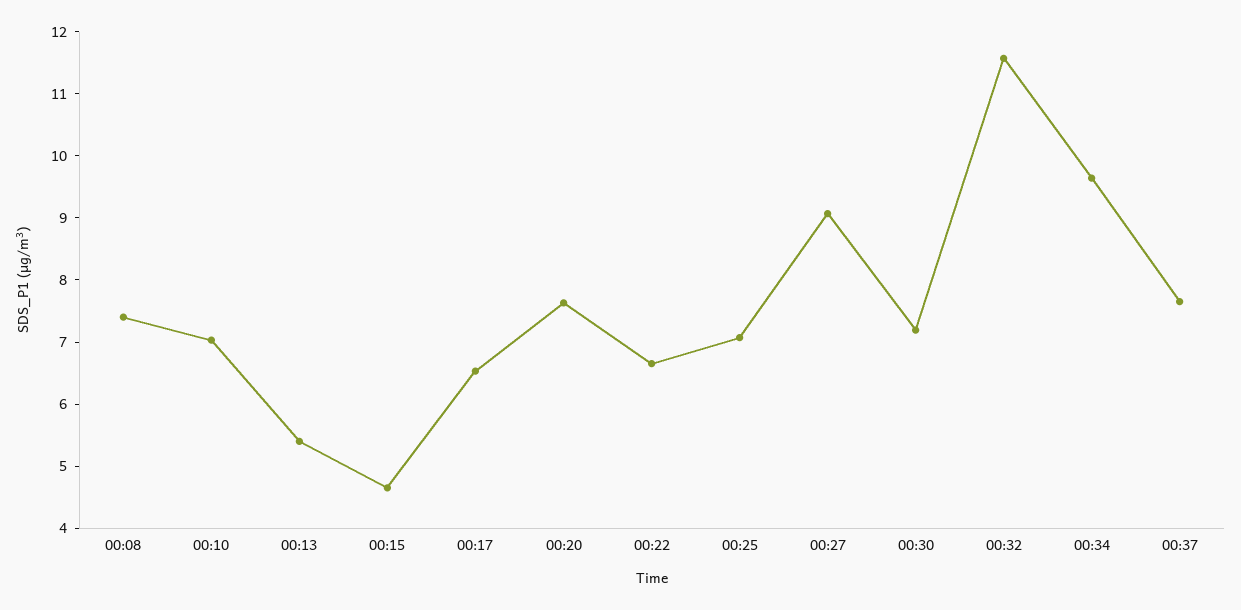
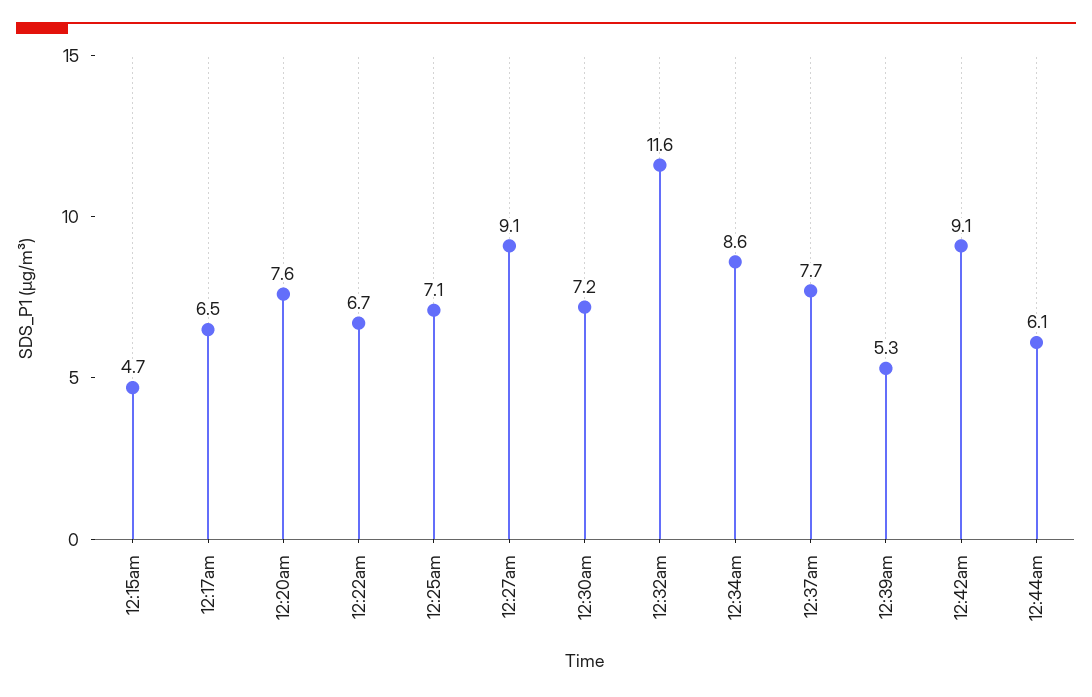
00:08: 7.4 -> none
00:10: 7 -> none
00:13: 5.4 -> none
00:34: 9.6 -> 8.6
12:39am: none -> 5.3
12:42am: none -> 9.1
12:44am: none -> 6.1

